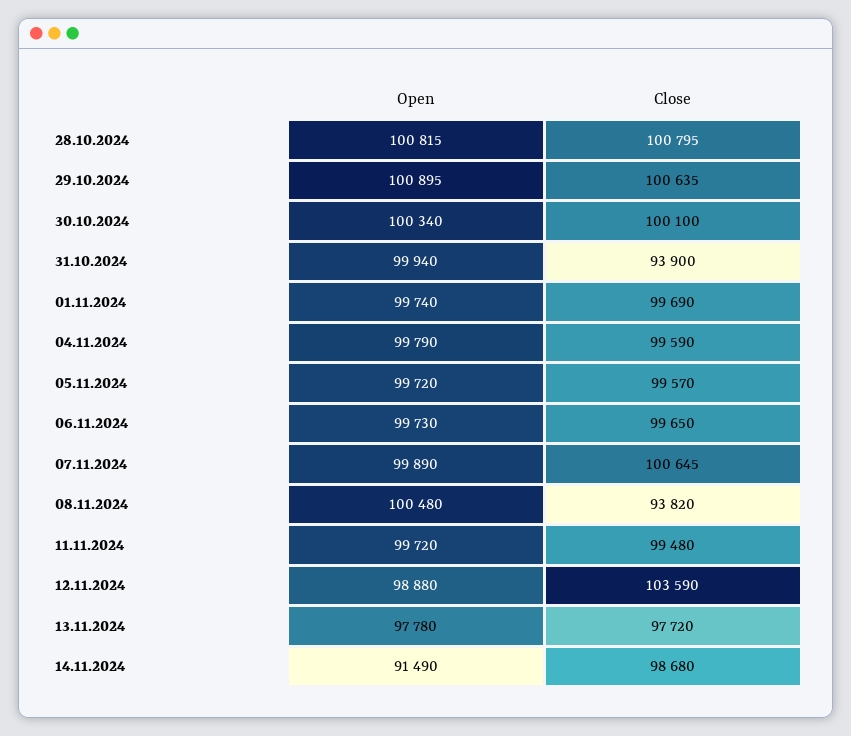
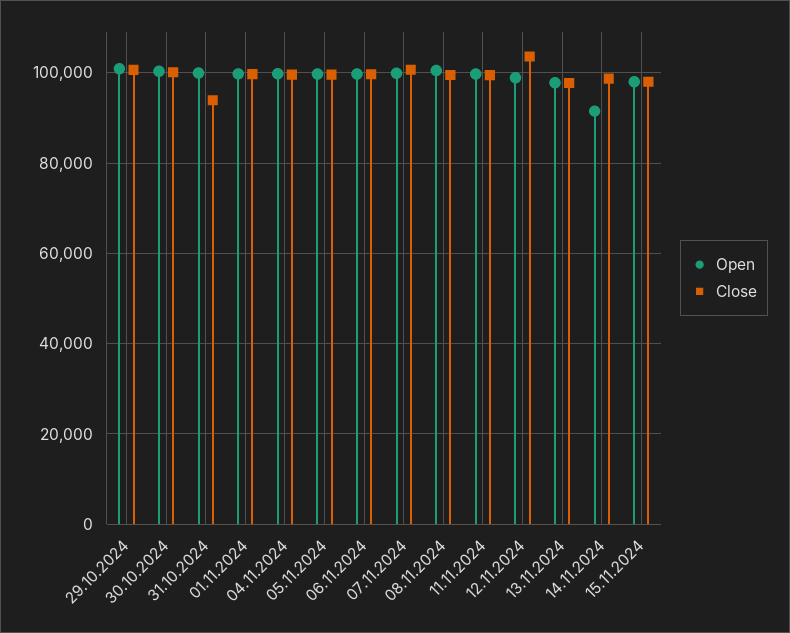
Open, 28.10.2024: 100815 -> none
Close, 28.10.2024: 100795 -> none
Close, 08.11.2024: 93820 -> 100000
Open, 15.11.2024: none -> 98000
Close, 15.11.2024: none -> 98000

